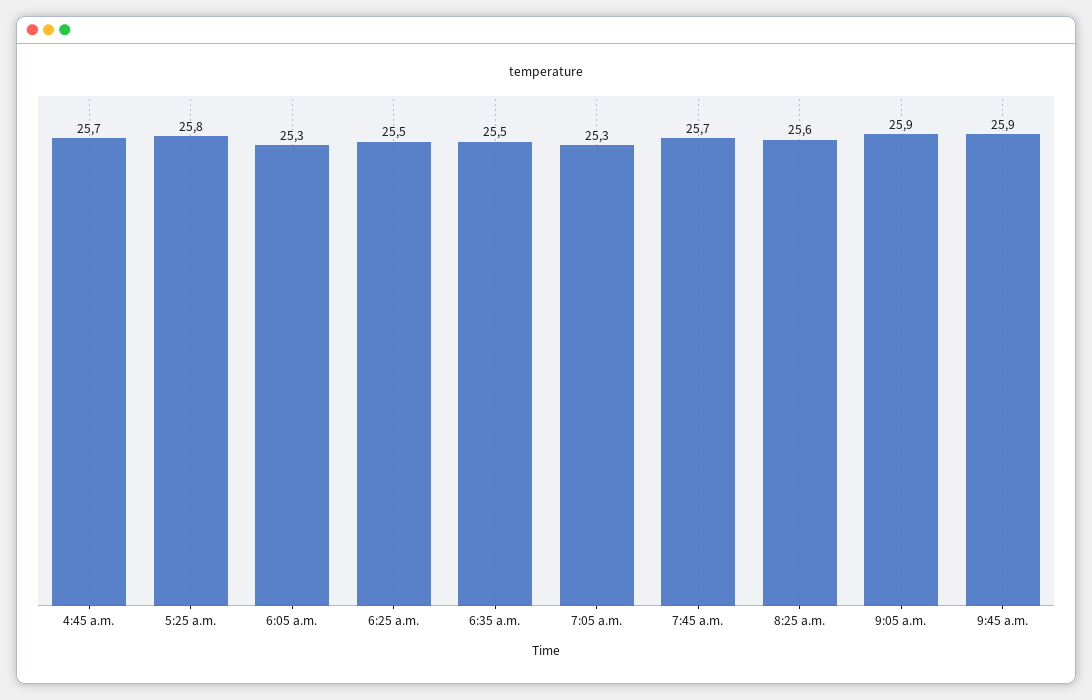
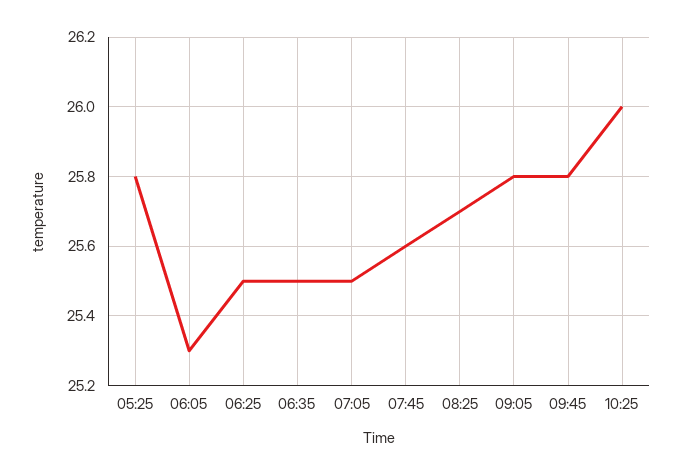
4:45 a.m.: 25.7 -> none
7:05 a.m.: 25.3 -> 25.5
7:45 a.m.: 25.7 -> 25.6
8:25 a.m.: 25.6 -> 25.7
9:05 a.m.: 25.9 -> 25.8
9:45 a.m.: 25.9 -> 25.8
10:25: none -> 26

